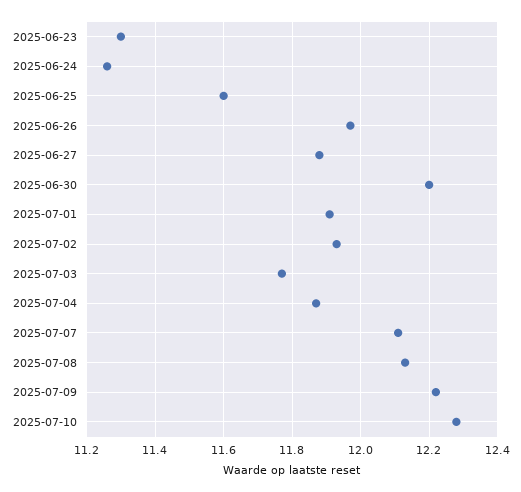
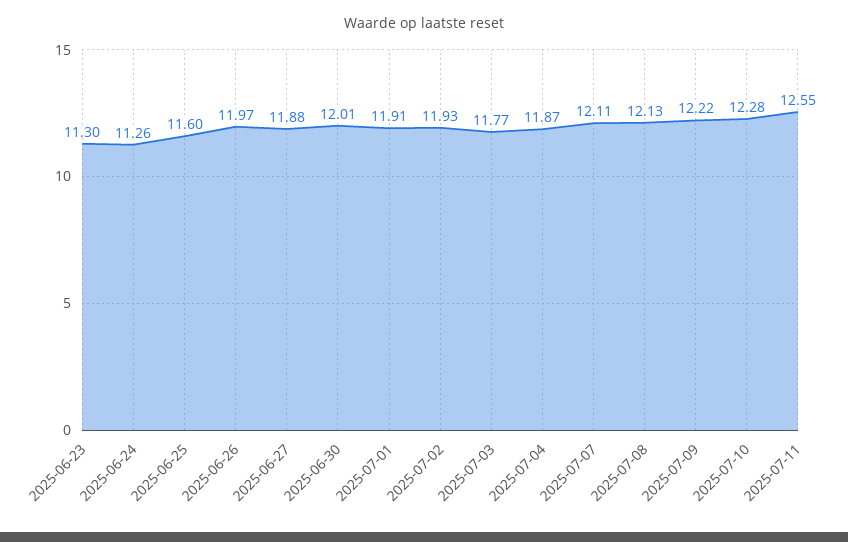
2025-06-30: 12.2 -> 12.01
2025-07-11: none -> 12.55

